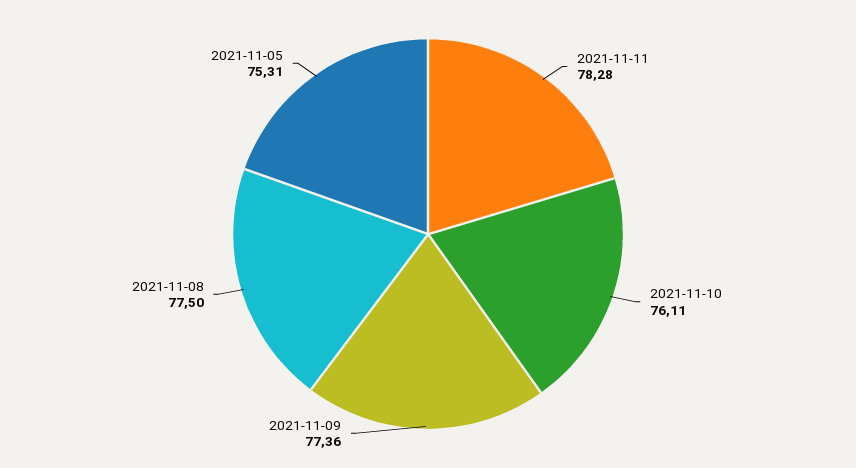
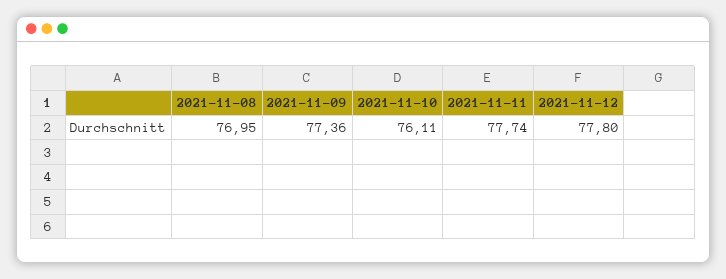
2021-11-11: 78.28 -> 77.74
2021-11-08: 77.5 -> 76.95
2021-11-05: 75.31 -> none
2021-11-12: none -> 77.8

